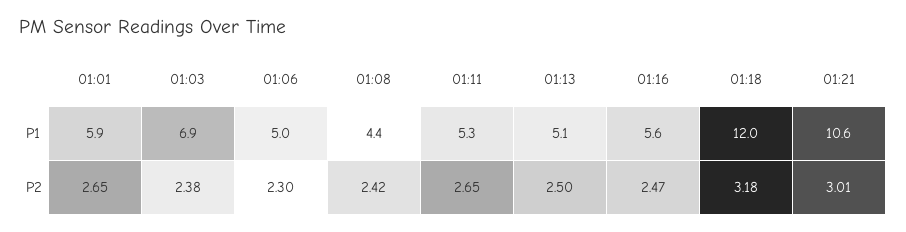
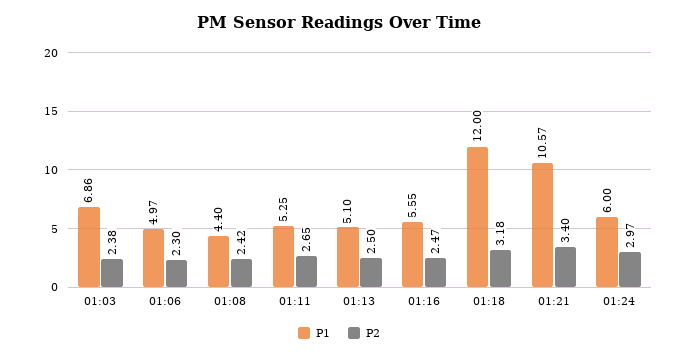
P1, 01:01: 5.9 -> none
P2, 01:01: 2.65 -> none
P2, 01:21: 3.01 -> 3.4
P1, 01:24: none -> 6
P2, 01:24: none -> 2.97

